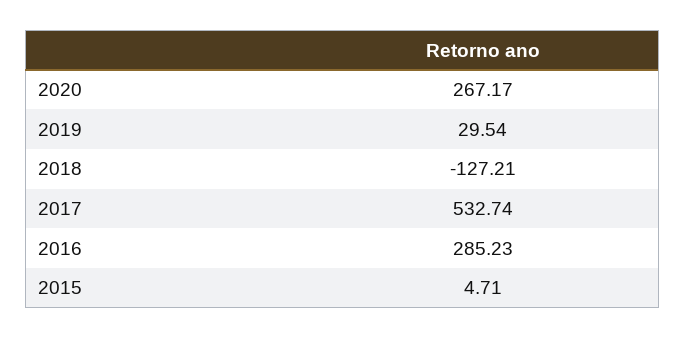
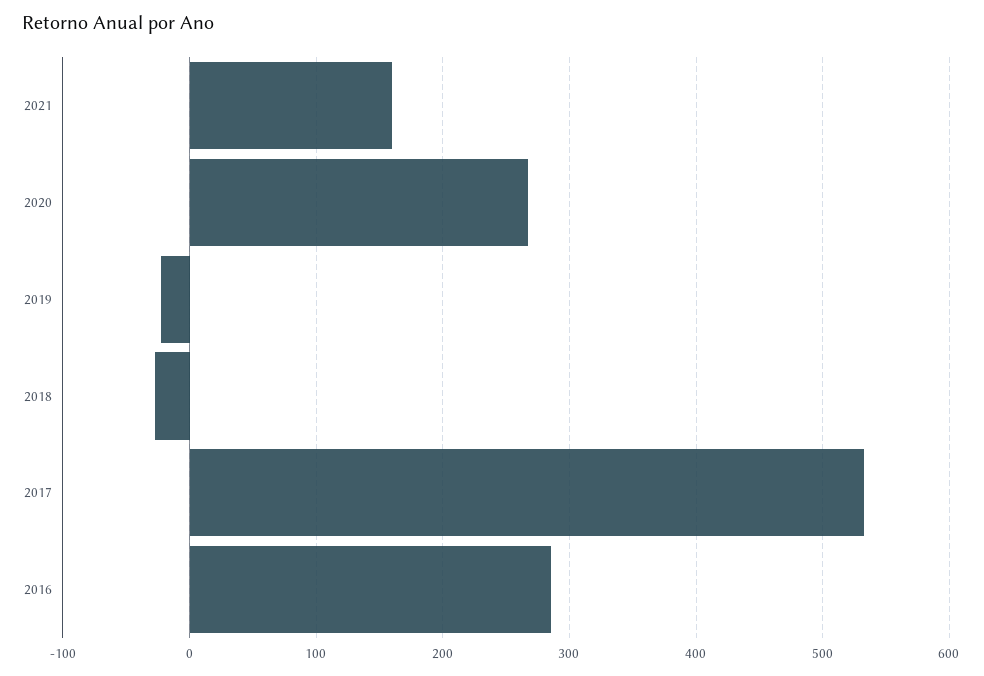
2019: 29.54 -> -20
2018: -127.21 -> -30
2015: 4.71 -> none
2021: none -> 160

